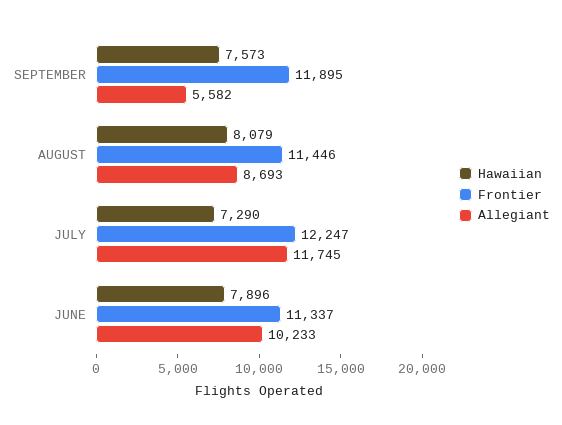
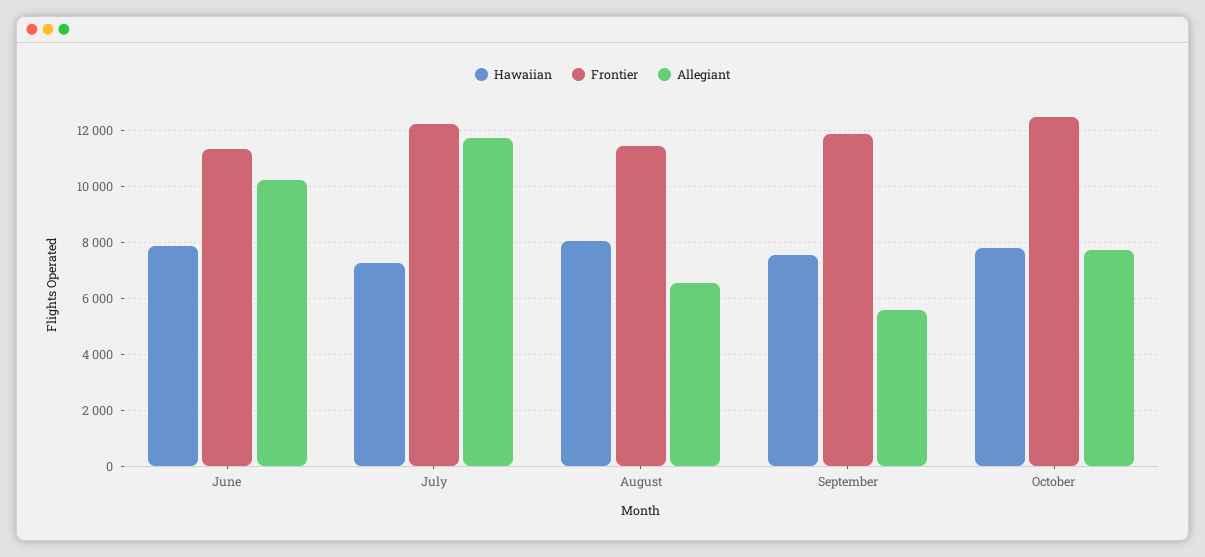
Allegiant, AUGUST: 8693 -> 6500
Hawaiian, October: none -> 7750
Frontier, October: none -> 12500
Allegiant, October: none -> 7750

